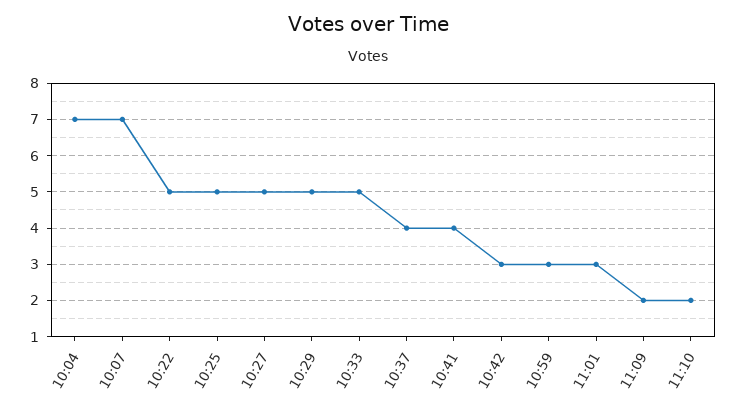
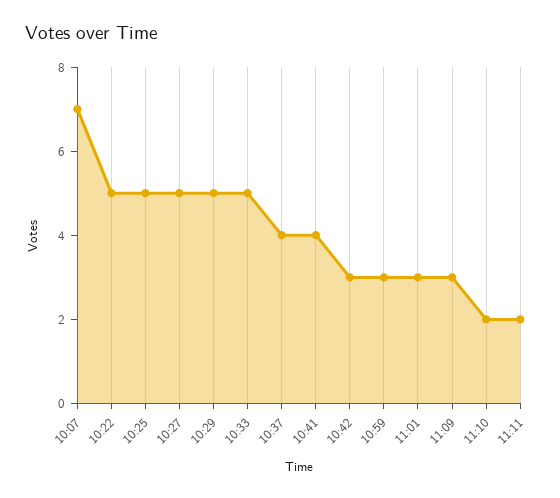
10:04: 7 -> none
11:09: 2 -> 3
11:11: none -> 2

